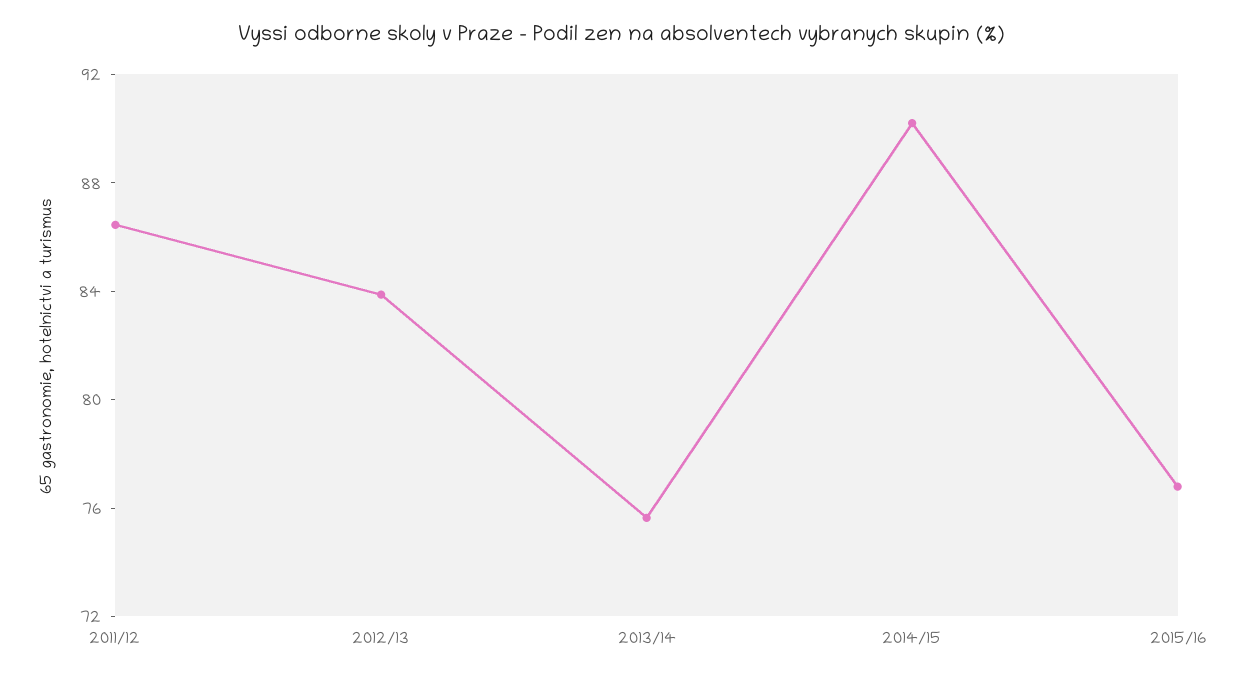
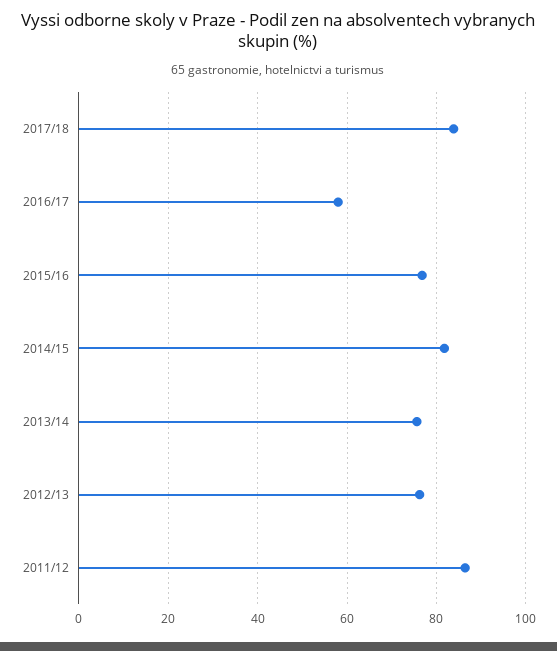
2012/13: 84 -> 76
2014/15: 90 -> 82
2017/18: none -> 84
2016/17: none -> 58

